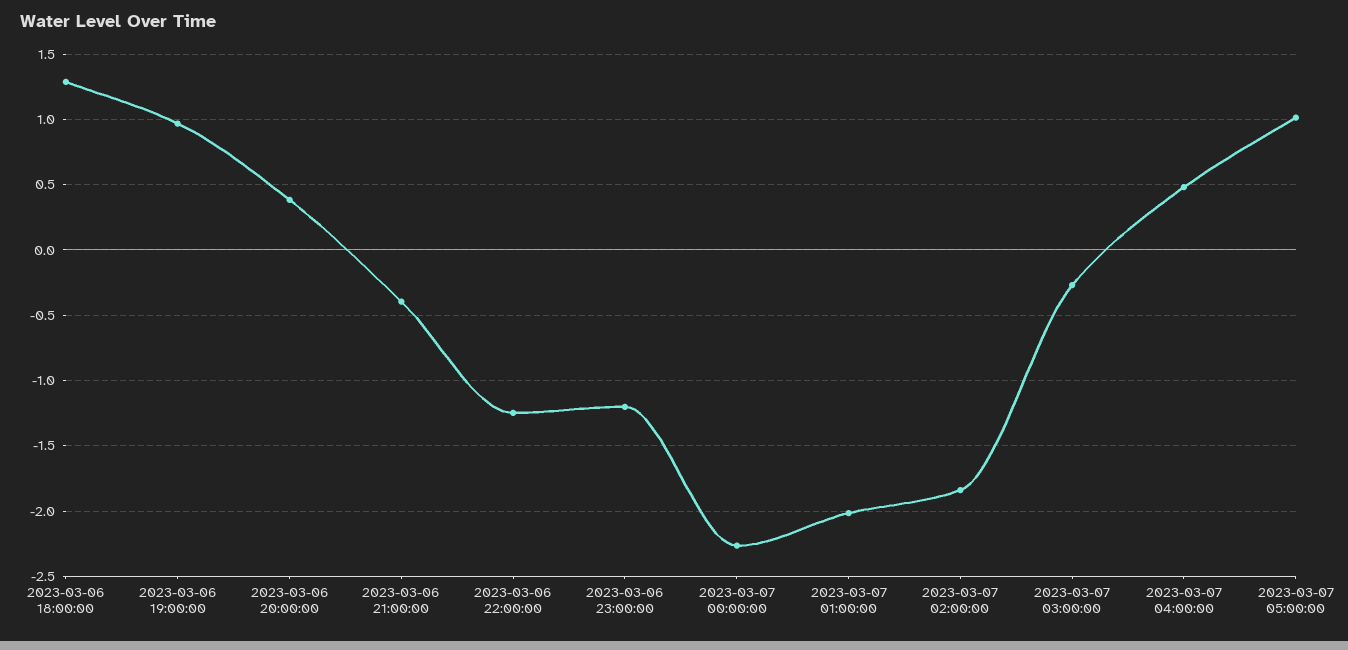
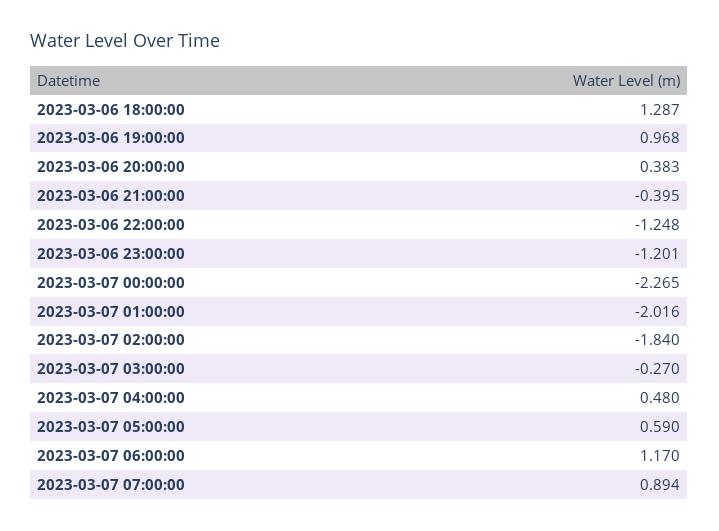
2023-03-07 05:00:00: 1 -> 0.59
2023-03-07 06:00:00: none -> 1.17
2023-03-07 07:00:00: none -> 0.894

